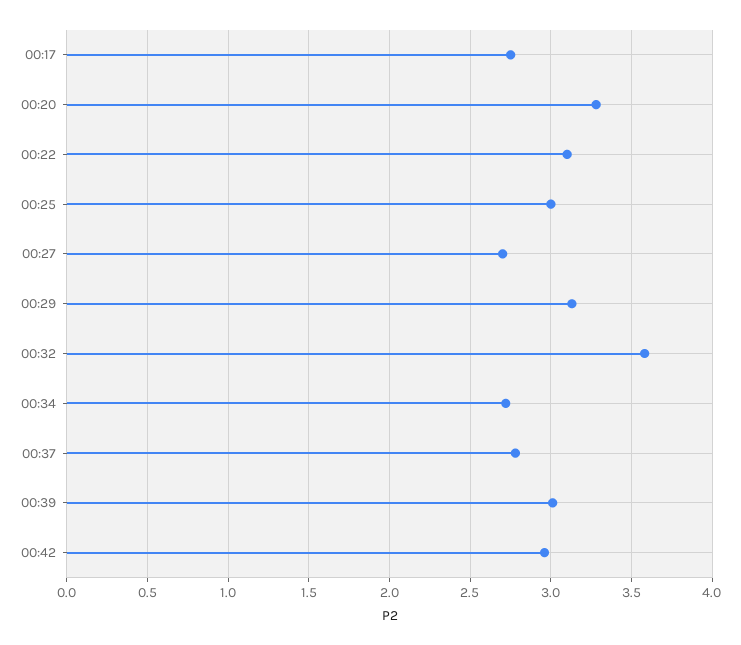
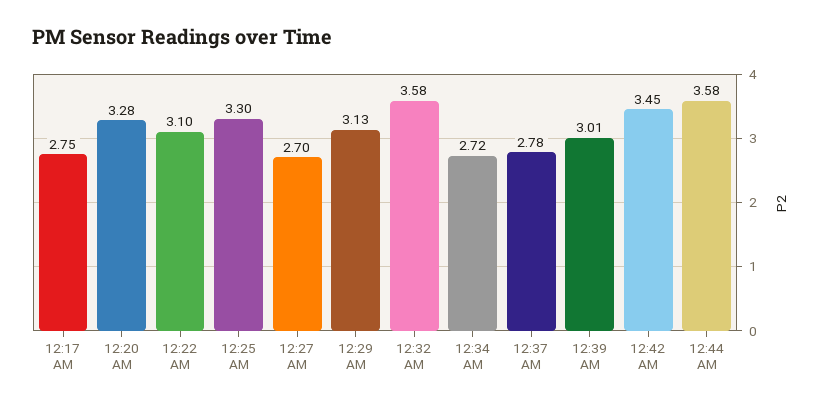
00:25: 3 -> 3.3
00:42: 2.95 -> 3.45
12:44 AM: none -> 3.58

